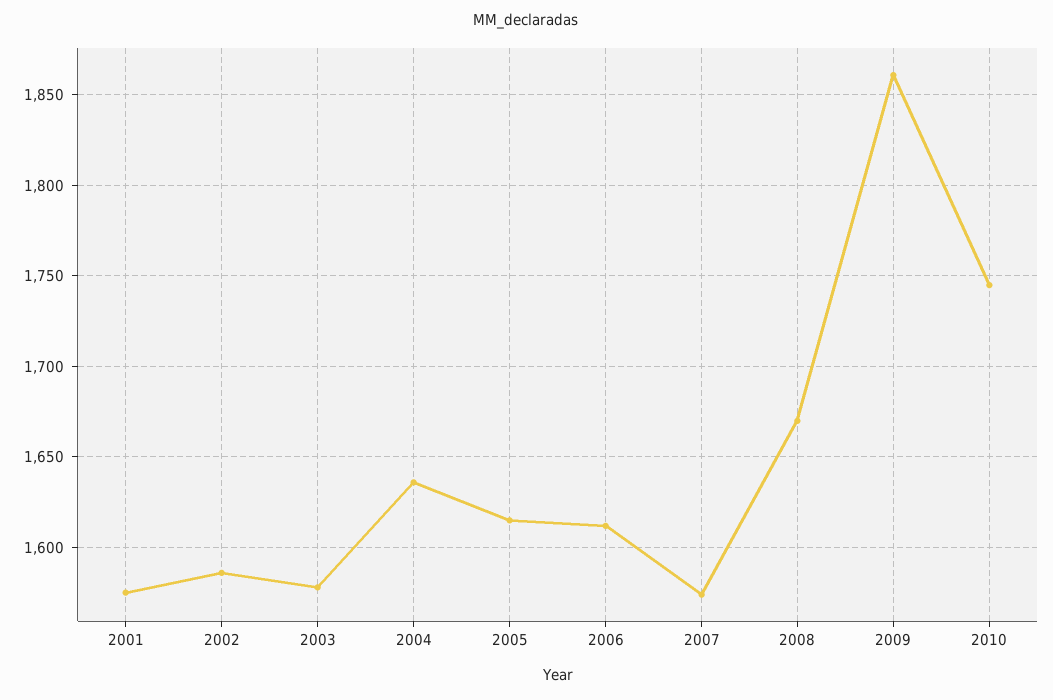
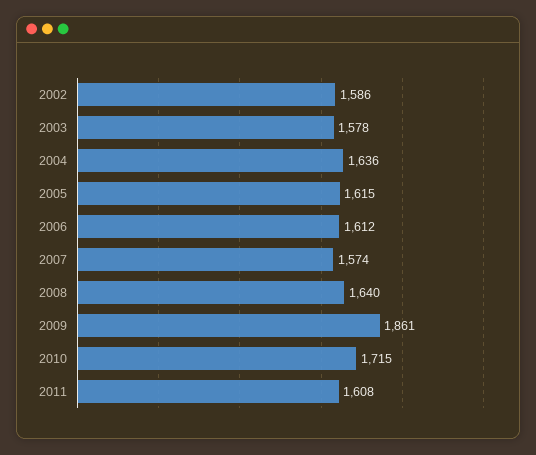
2001: 1575 -> none
2008: 1670 -> 1640
2010: 1745 -> 1715
2011: none -> 1608

